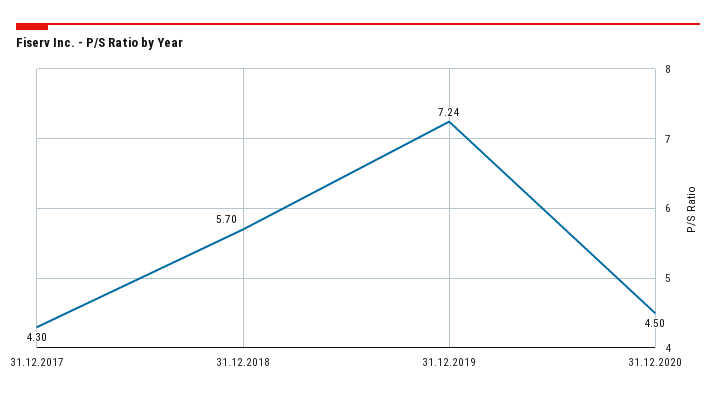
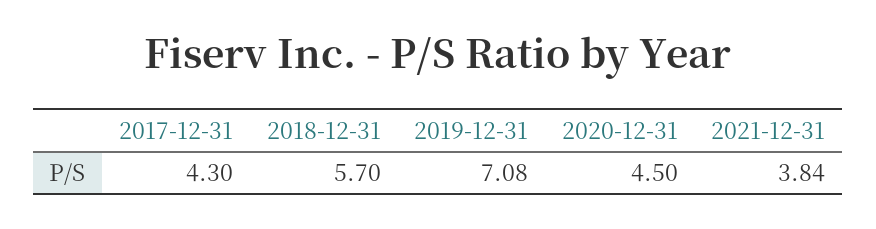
31.12.2019: 7.24 -> 7.08
2021-12-31: none -> 3.84

